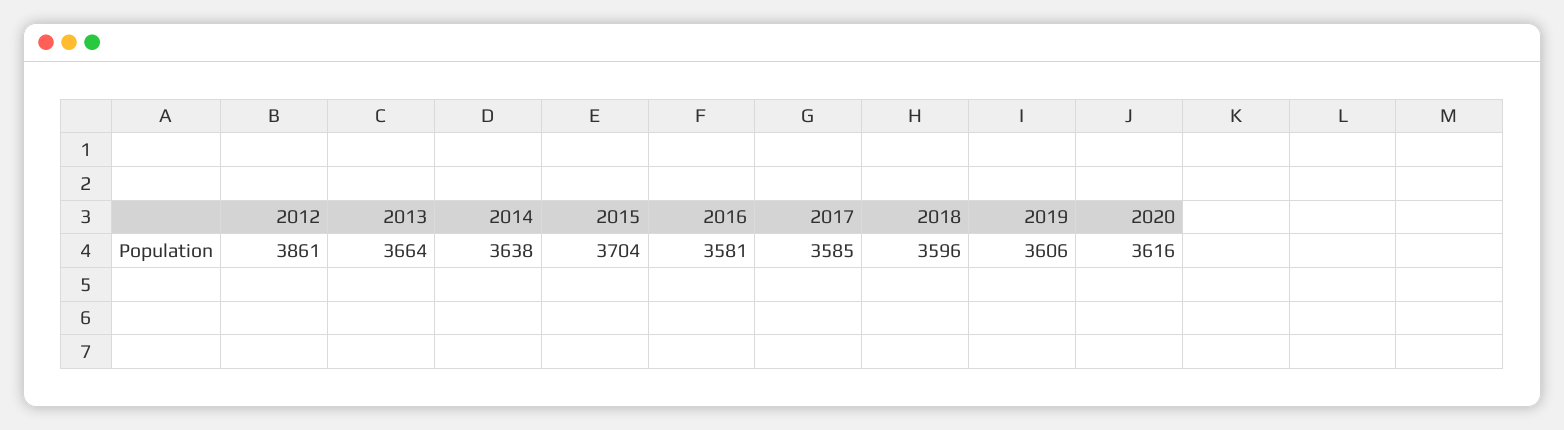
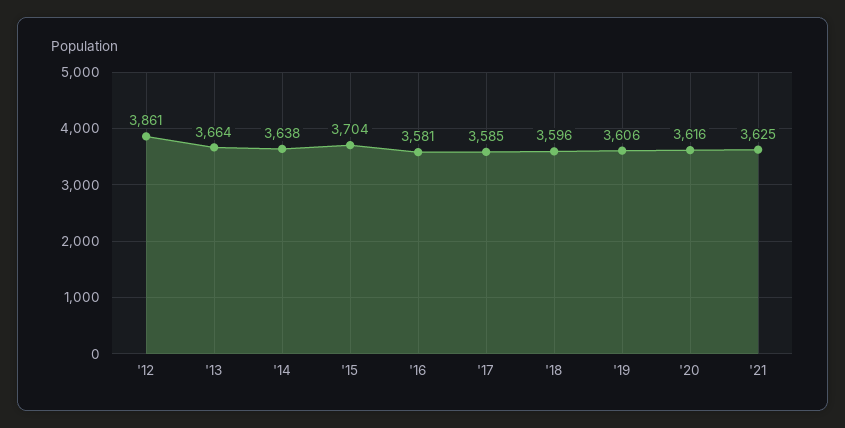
'21: none -> 3625

